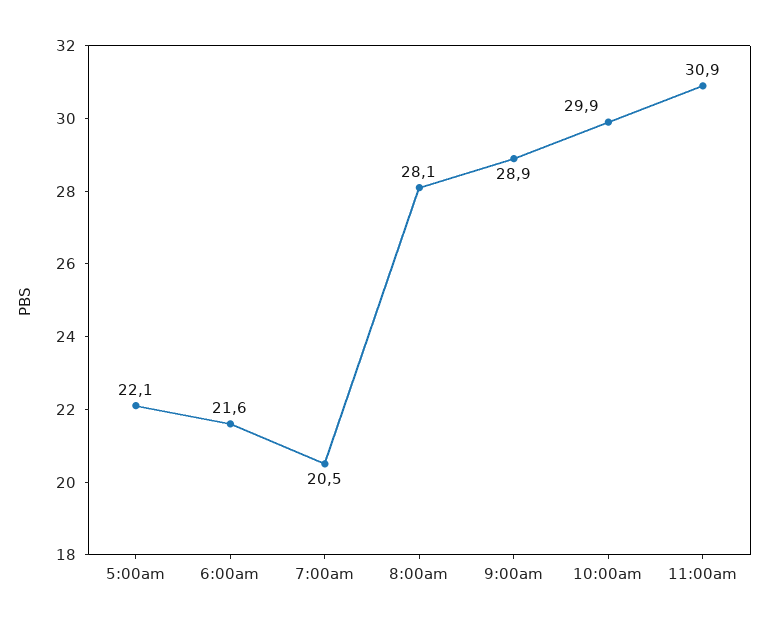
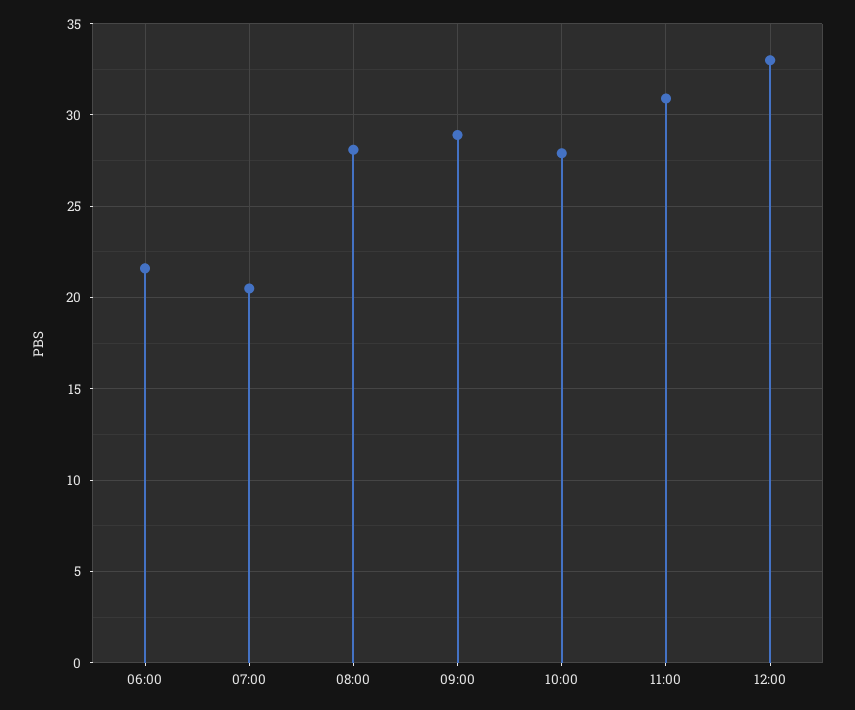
5:00am: 22.1 -> none
10:00am: 29.9 -> 28
12:00: none -> 33

